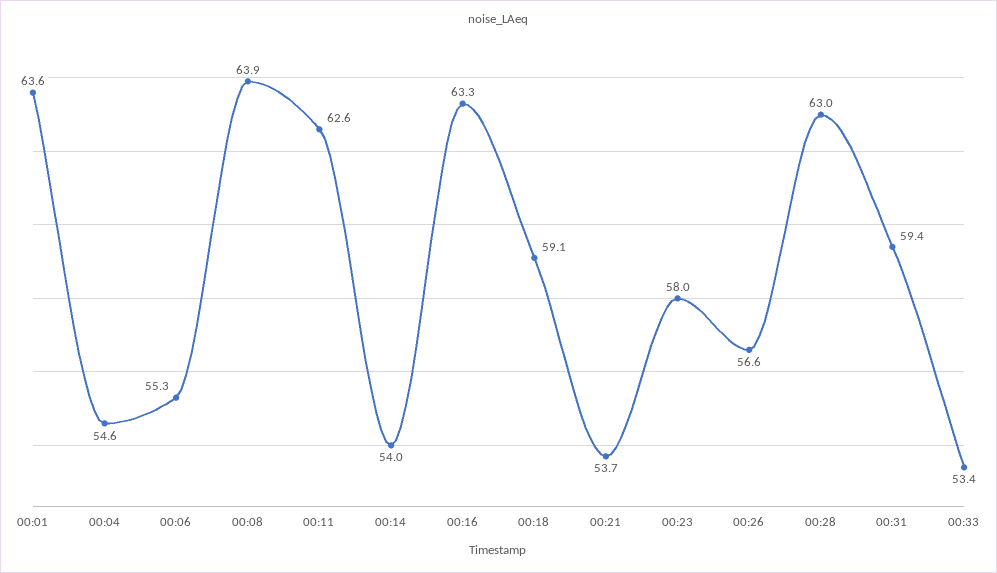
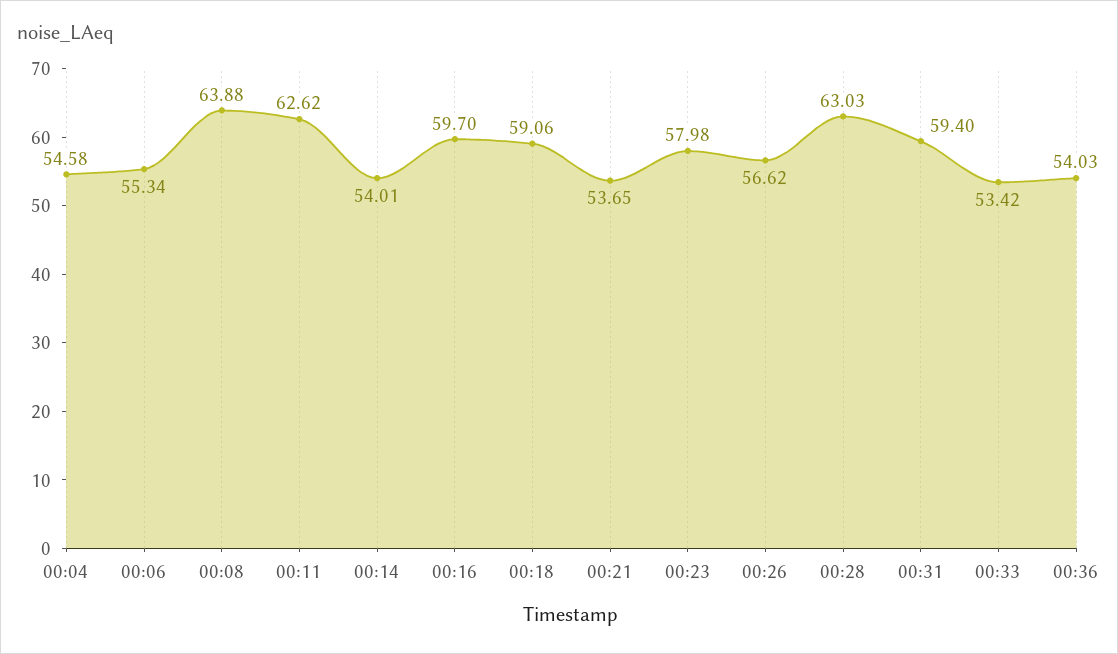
00:01: 63.6 -> none
00:16: 63.3 -> 59.7
00:36: none -> 54.03

